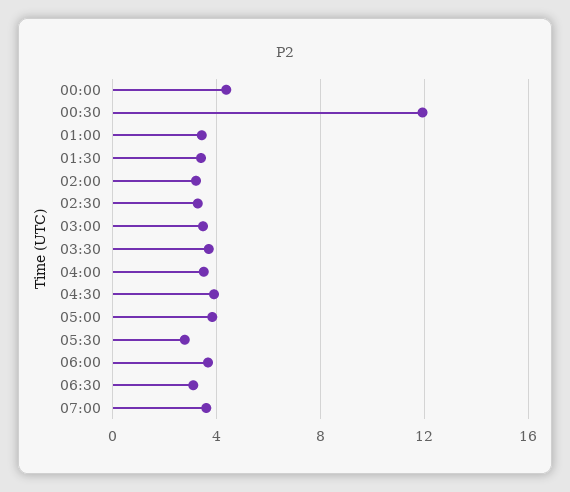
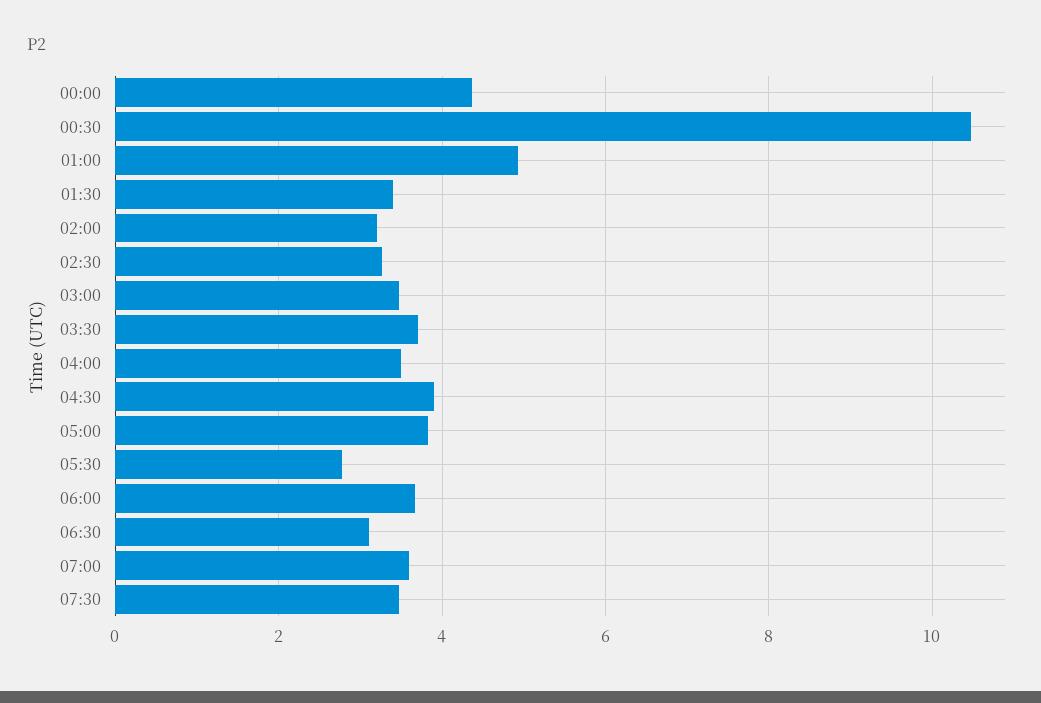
00:30: 12 -> 10.4
01:00: 3.5 -> 5
07:30: none -> 3.4

